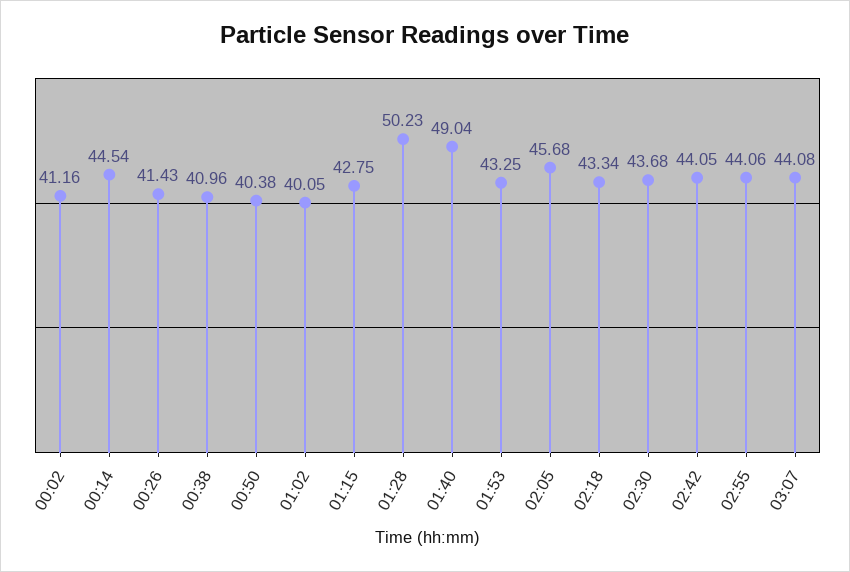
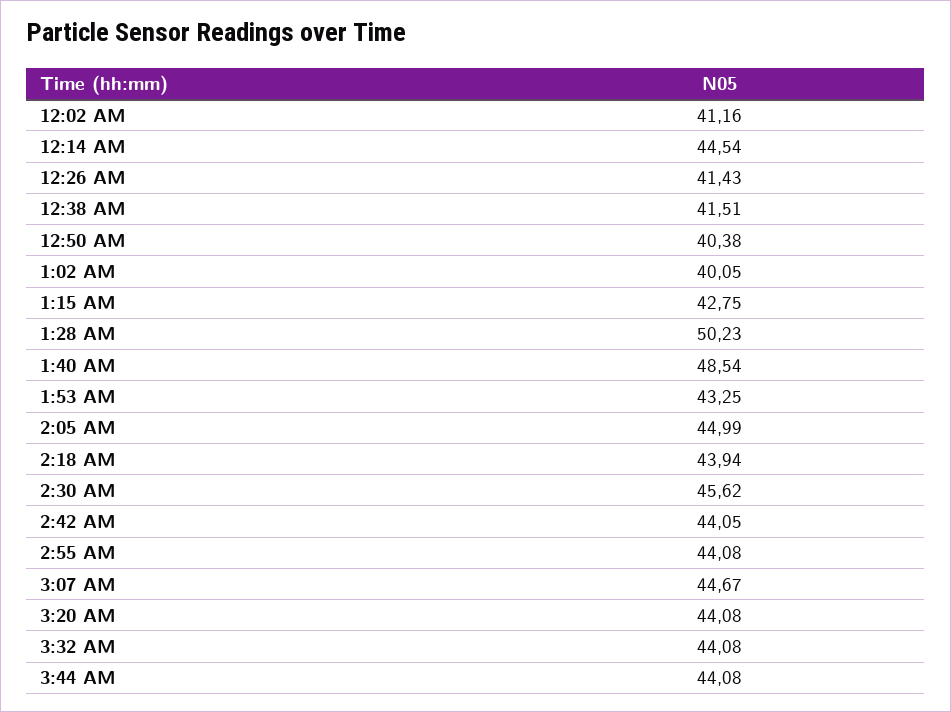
00:38: 40.96 -> 41.51
01:40: 49.04 -> 48.54
02:05: 45.68 -> 44.99
02:18: 43.34 -> 43.94
02:30: 43.68 -> 45.62
02:55: 44.06 -> 44.08
03:07: 44.08 -> 44.67
3:20 AM: none -> 44.08
3:32 AM: none -> 44.08
3:44 AM: none -> 44.08

